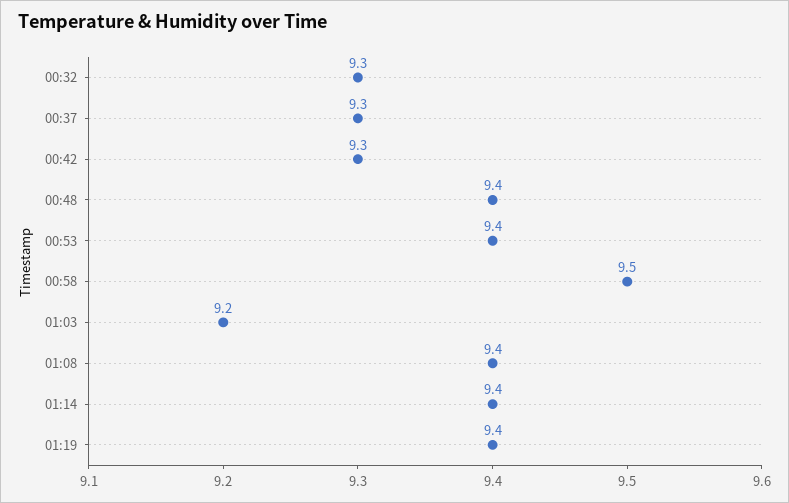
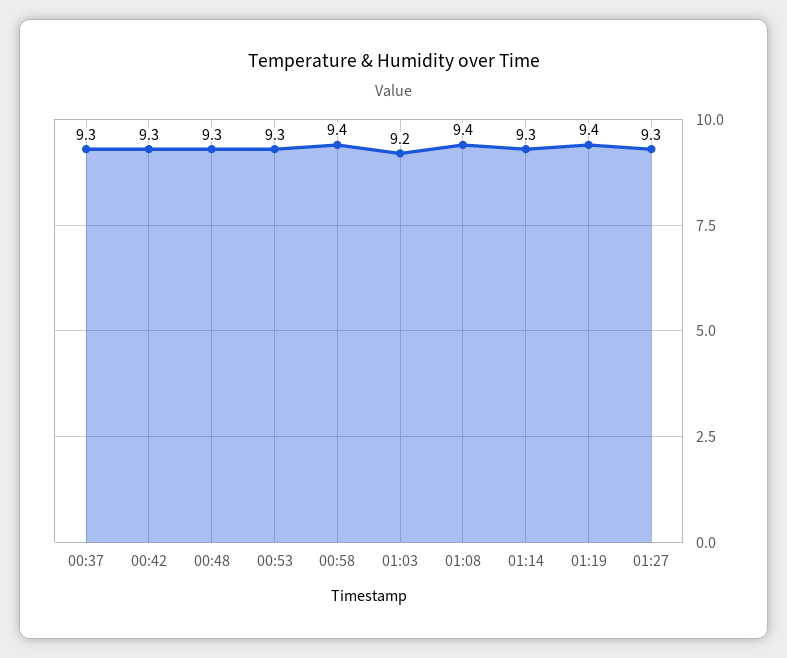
00:32: 9.3 -> none
00:48: 9.4 -> 9.3
00:53: 9.4 -> 9.3
00:58: 9.5 -> 9.4
01:14: 9.4 -> 9.3
01:27: none -> 9.3

